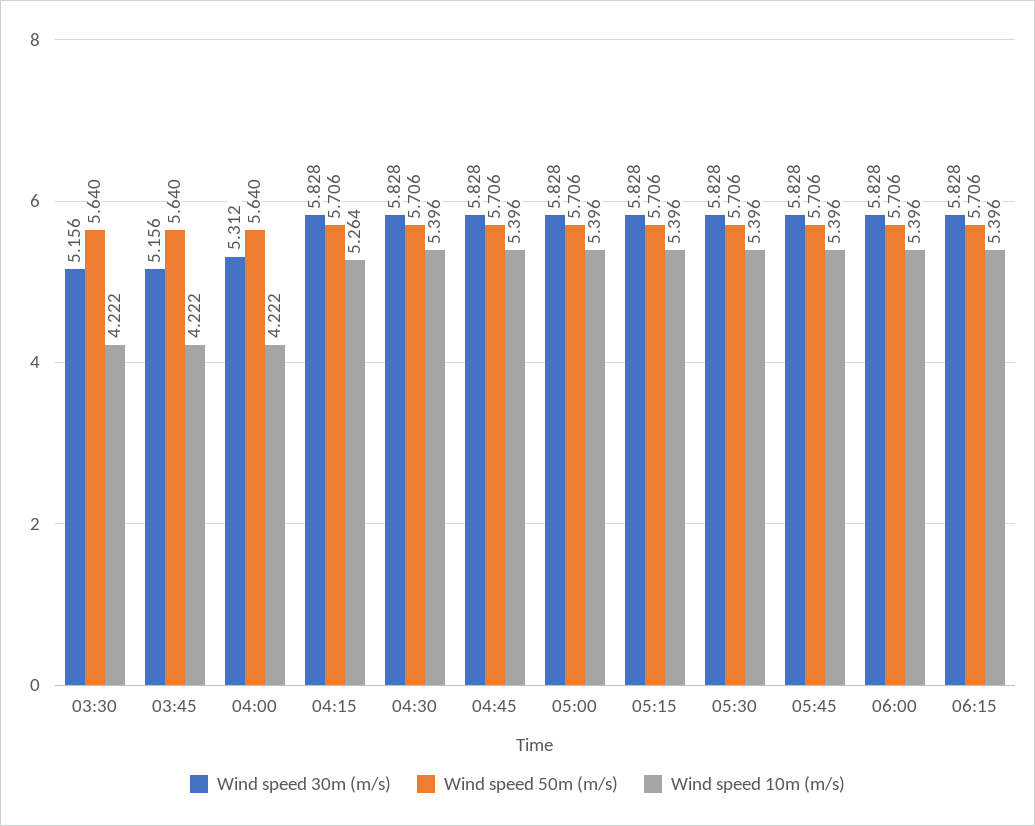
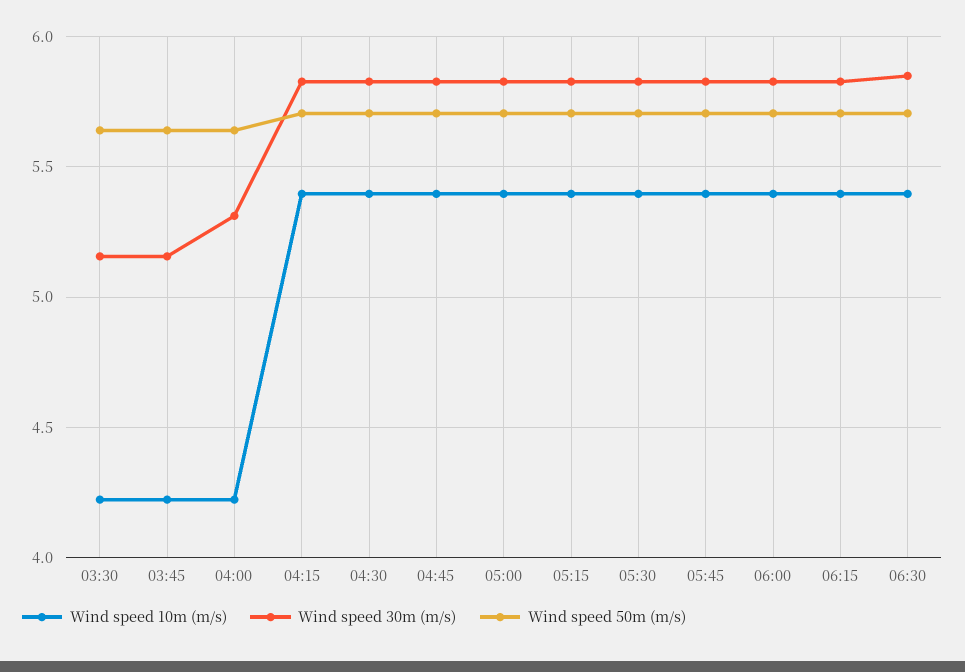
Wind speed 10m (m/s), 04:15: 5.264 -> 5.4
Wind speed 10m (m/s), 06:30: none -> 5.4
Wind speed 30m (m/s), 06:30: none -> 5.85
Wind speed 50m (m/s), 06:30: none -> 5.7

